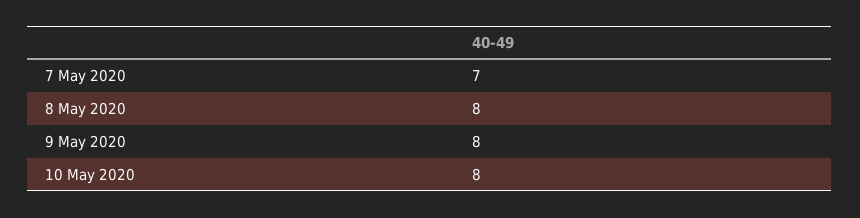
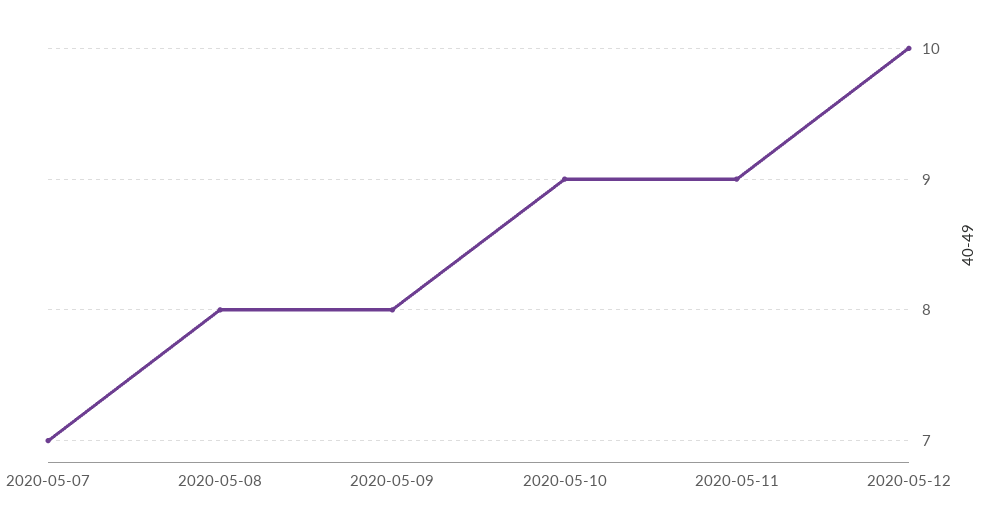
10 May 2020: 8 -> 9
2020-05-11: none -> 9
2020-05-12: none -> 10

